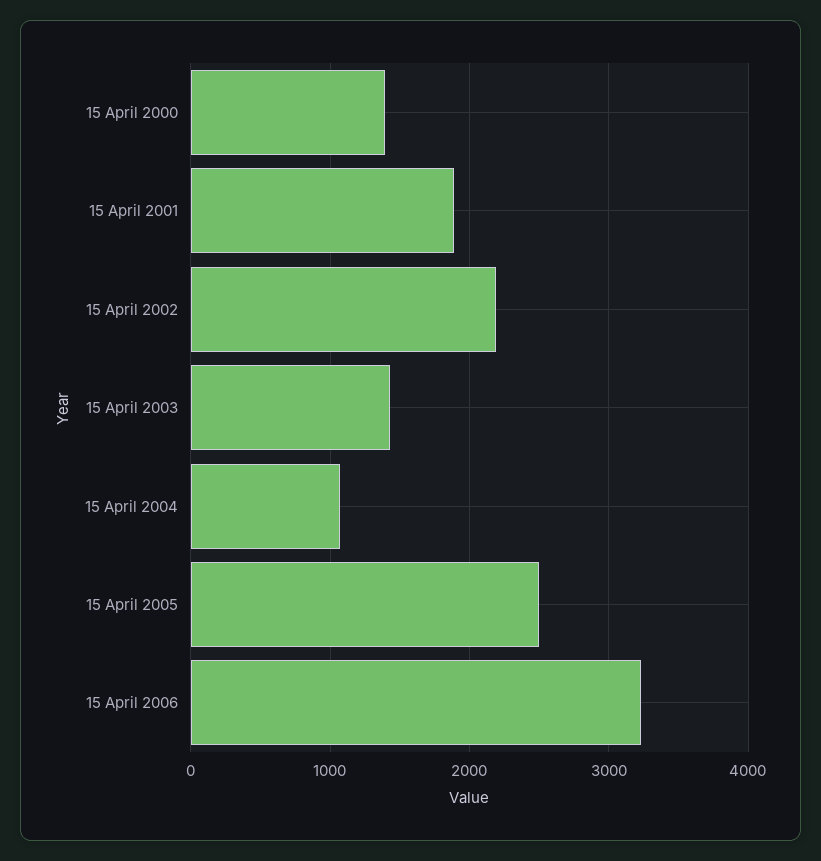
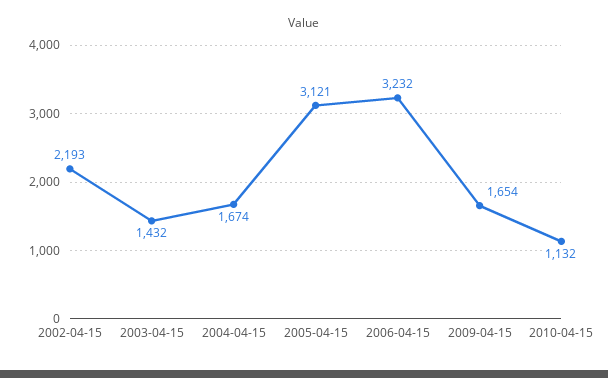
15 April 2000: 1400 -> none
15 April 2001: 1900 -> none
15 April 2004: 1100 -> 1674
15 April 2005: 2500 -> 3121
2009-04-15: none -> 1654
2010-04-15: none -> 1132

